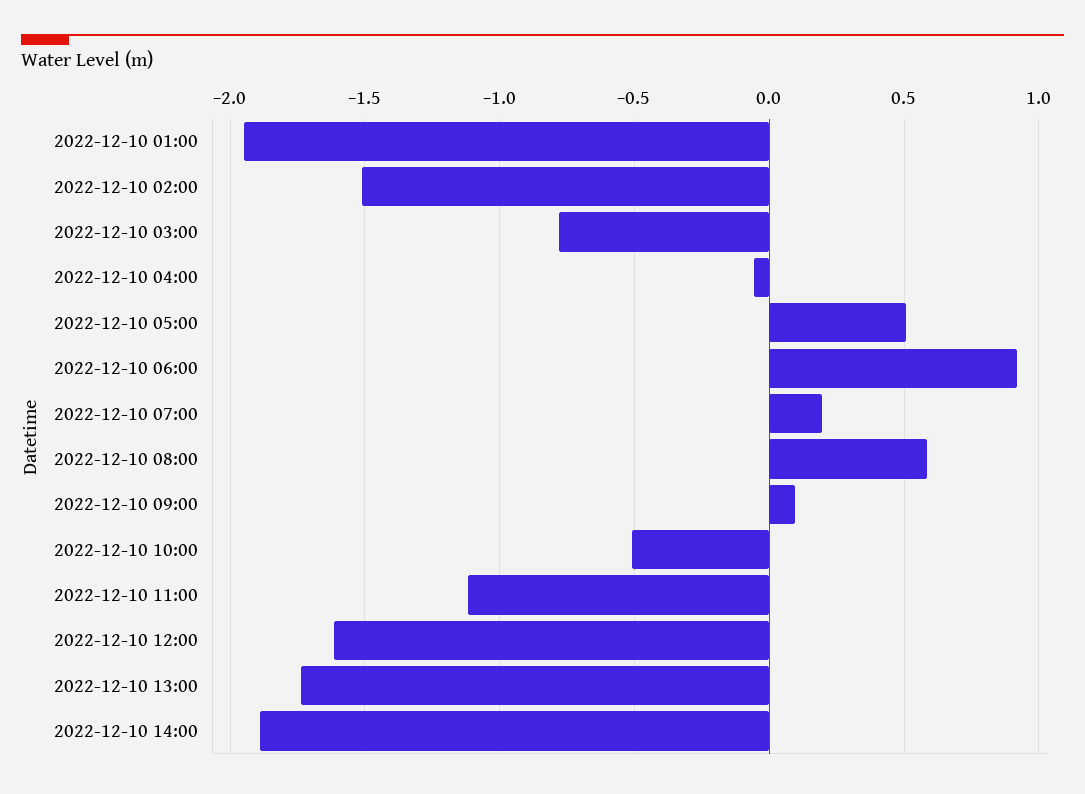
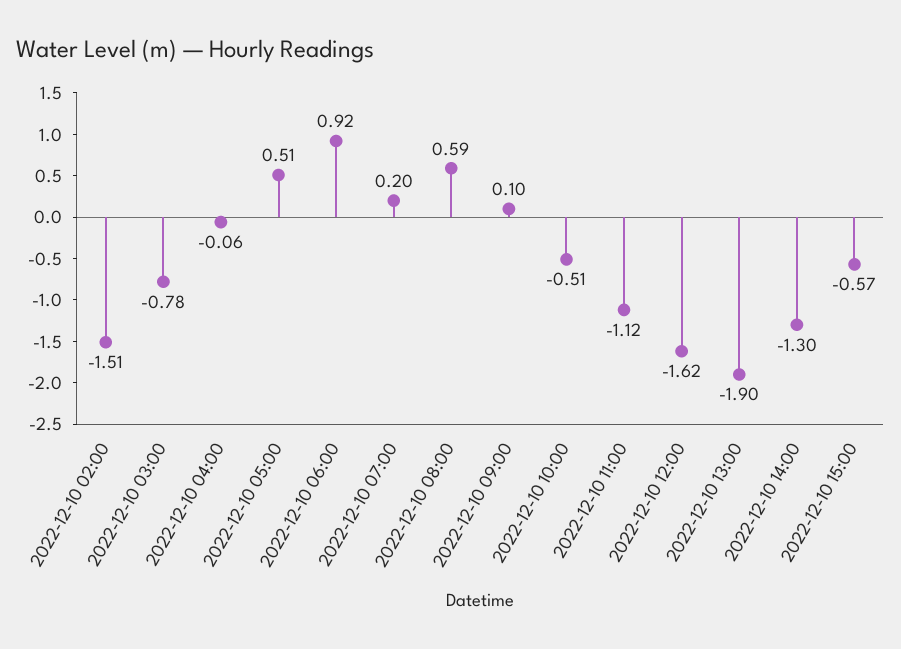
2022-12-10 01:00: -1.95 -> none
2022-12-10 13:00: -1.75 -> -1.9
2022-12-10 14:00: -1.9 -> -1.3
2022-12-10 15:00: none -> -0.57

